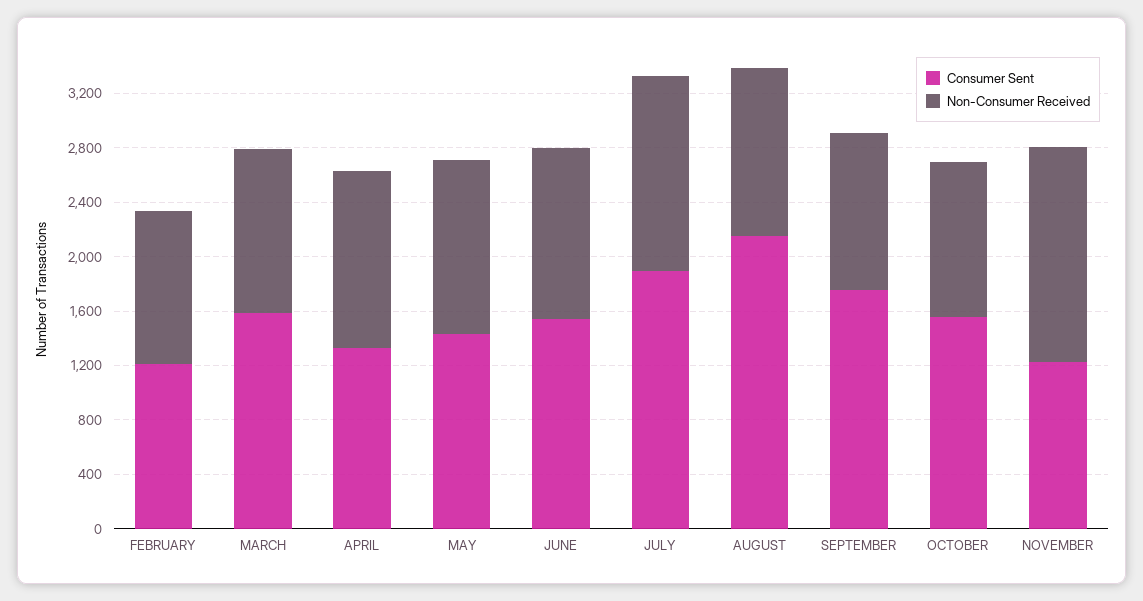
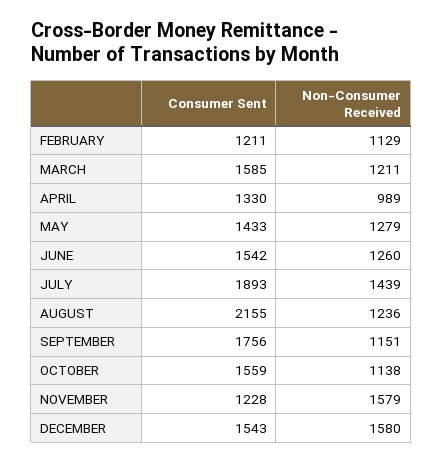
Non-Consumer Received, APRIL: 1300 -> 989
Consumer Sent, DECEMBER: none -> 1543
Non-Consumer Received, DECEMBER: none -> 1580

